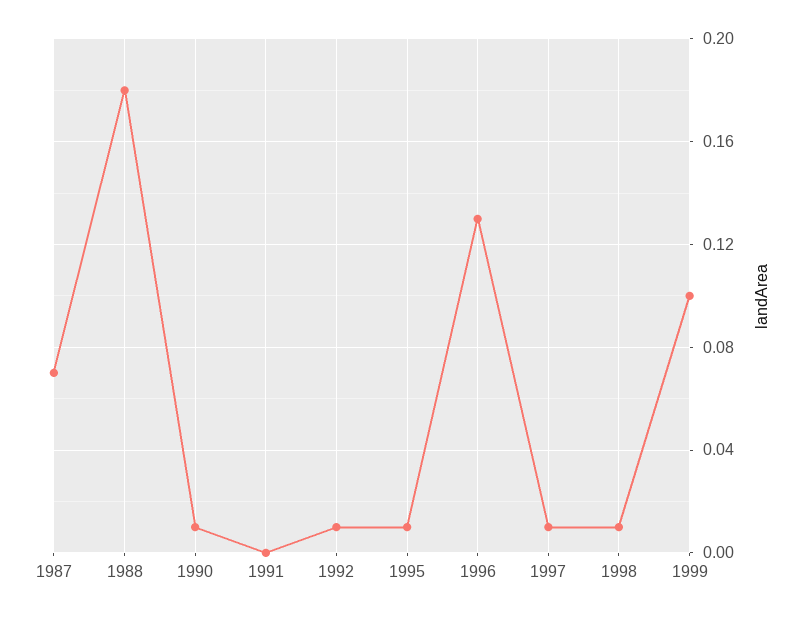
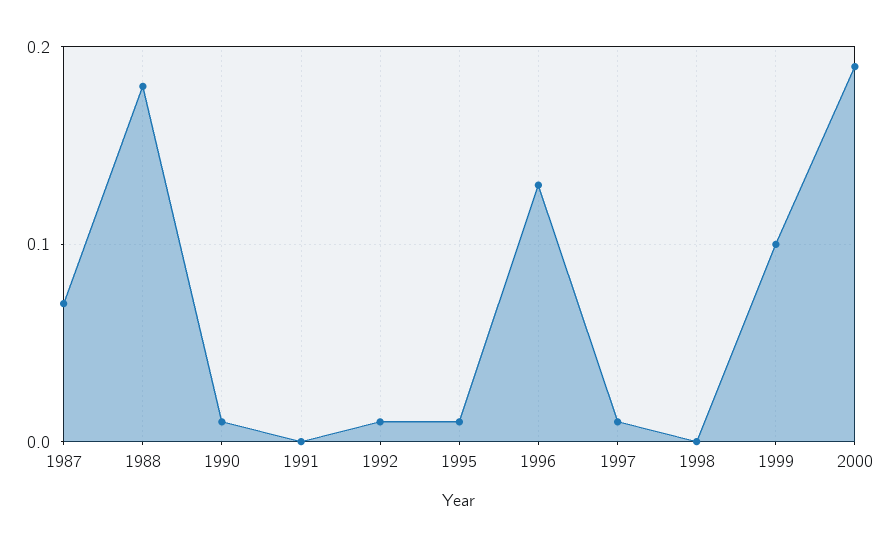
1998: 0.01 -> 0
2000: none -> 0.19

